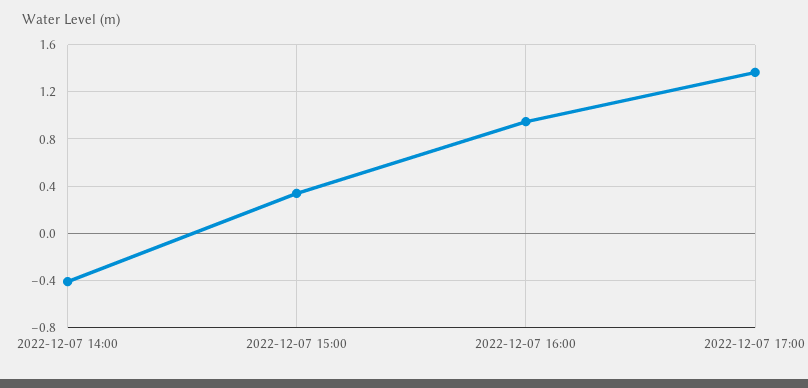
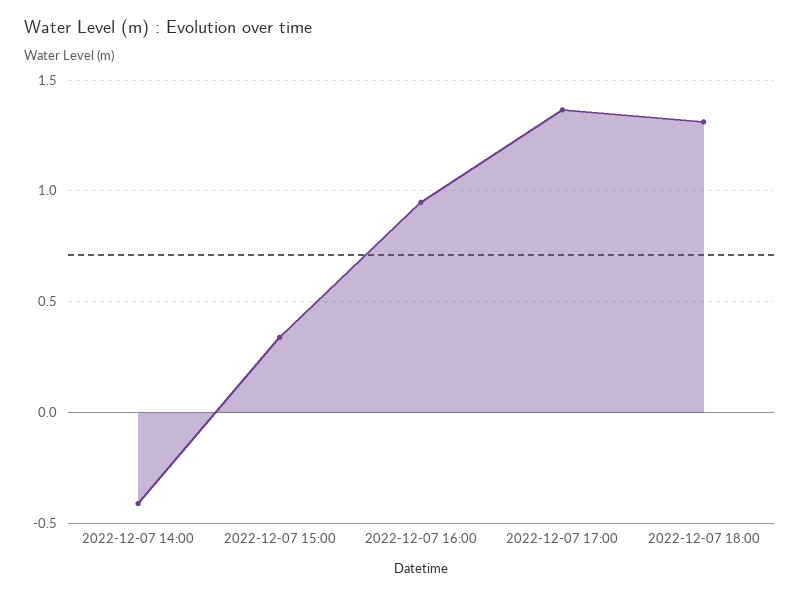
2022-12-07 18:00: none -> 1.3

